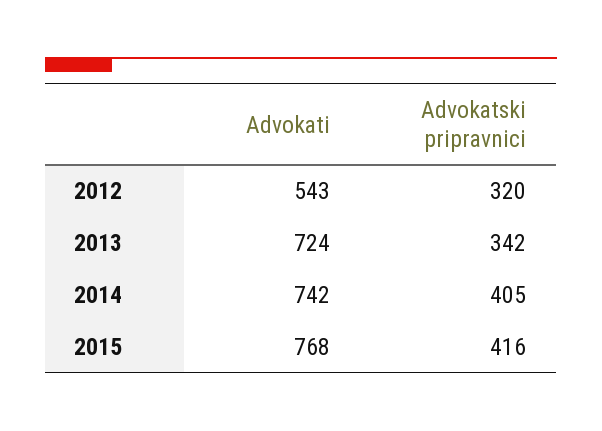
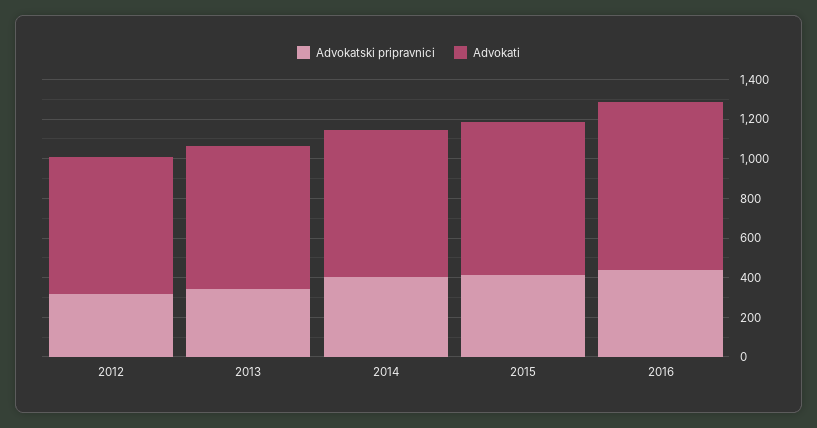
Advokati, 2012: 543 -> 700
Advokatski pripravnici, 2016: none -> 450
Advokati, 2016: none -> 850

